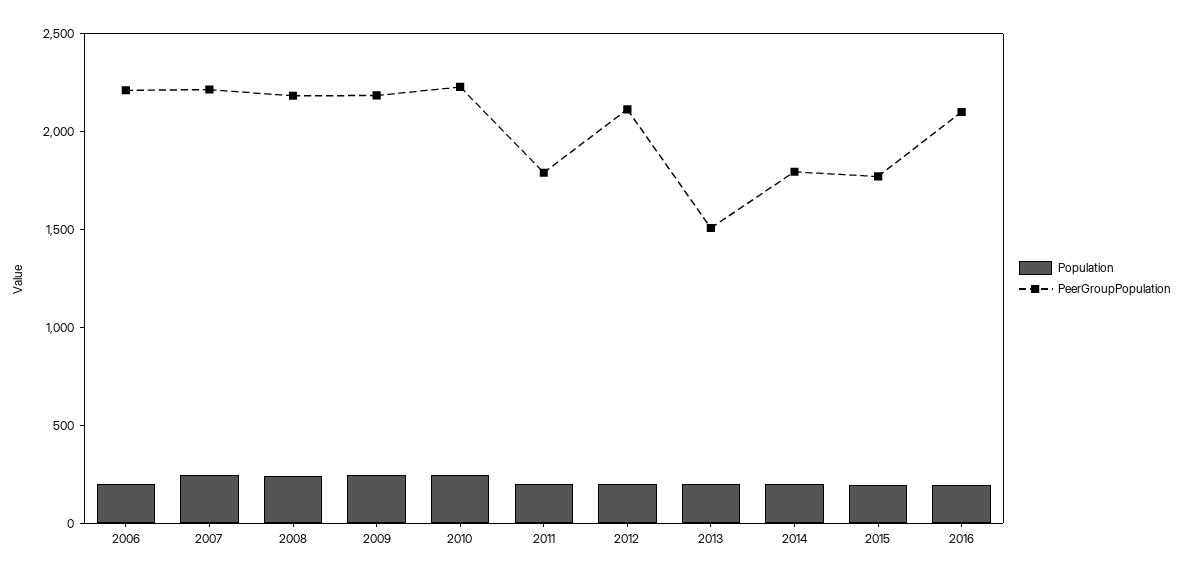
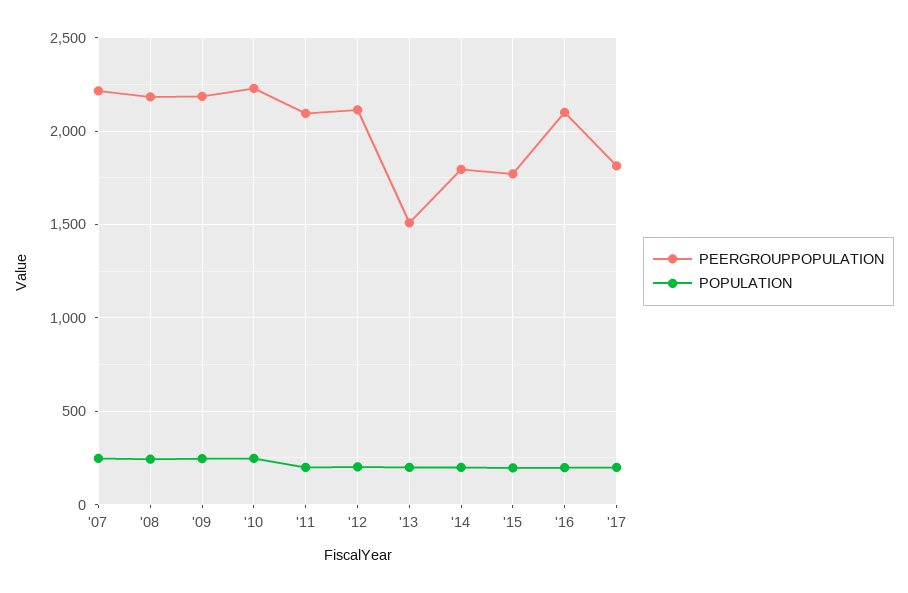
Population, 2006: 200 -> none
PeerGroupPopulation, 2006: 2200 -> none
PeerGroupPopulation, 2011: 1800 -> 2100
PeerGroupPopulation, '17: none -> 1800
Population, '17: none -> 200

